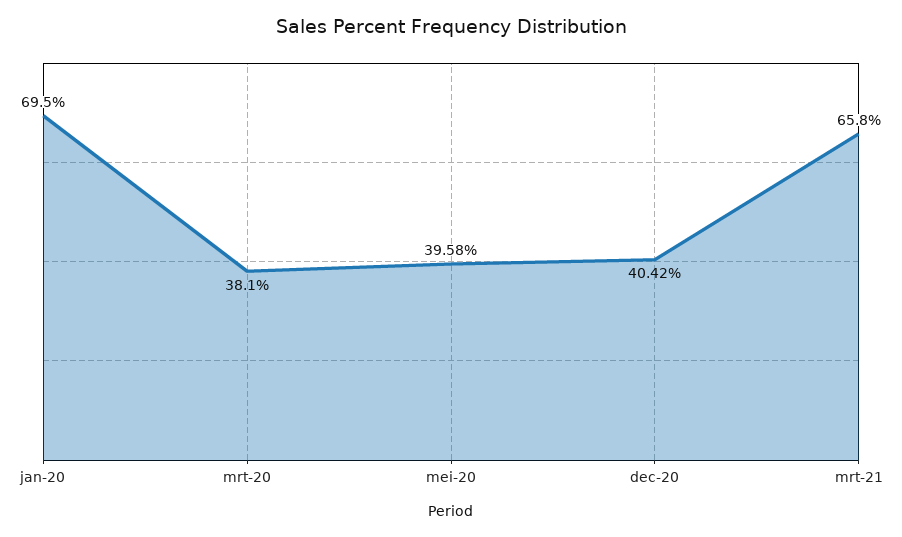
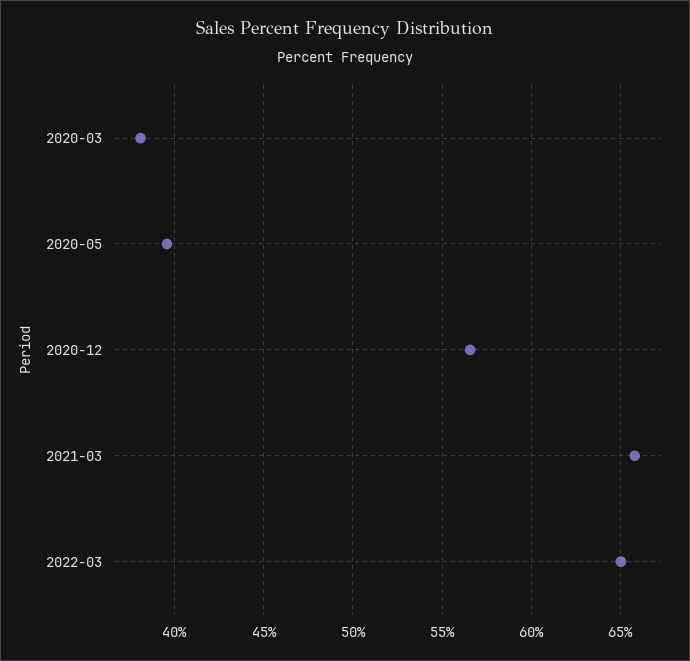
jan-20: 69.5 -> none
dec-20: 40.42 -> 56.5
2022-03: none -> 65

